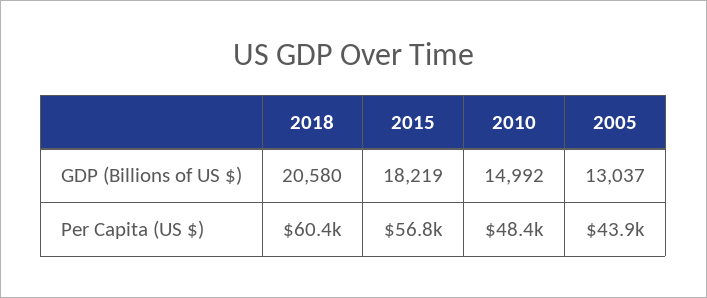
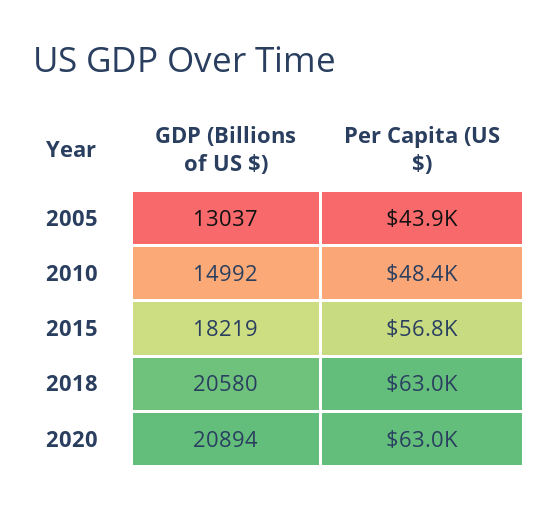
2018, Per Capita (US $): 60400 -> 63000
2020, GDP (Billions of US $): none -> 20894
2020, Per Capita (US $): none -> 63000

